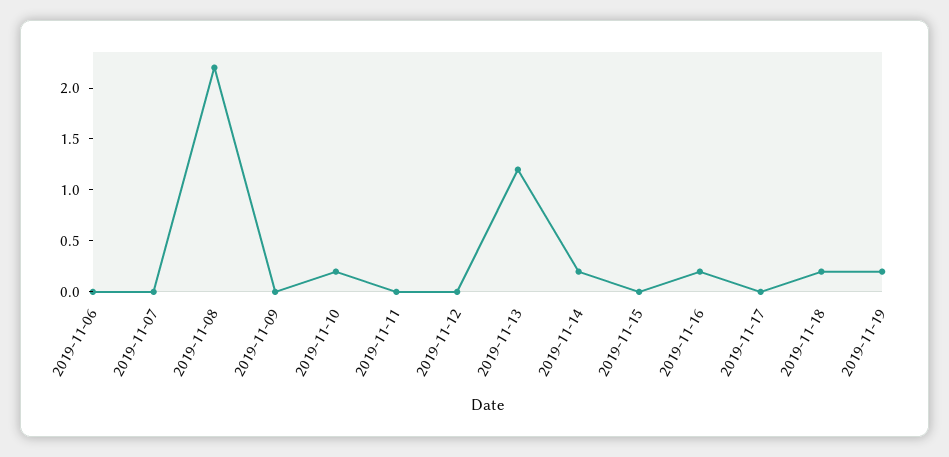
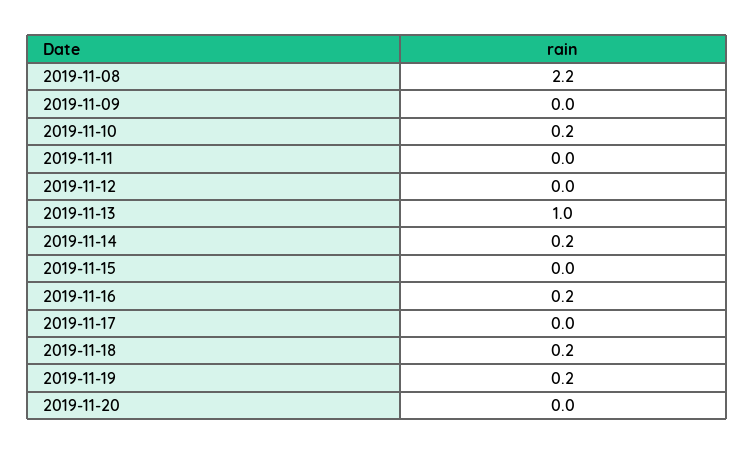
2019-11-06: 0 -> none
2019-11-07: 0 -> none
2019-11-13: 1.2 -> 1
2019-11-20: none -> 0

